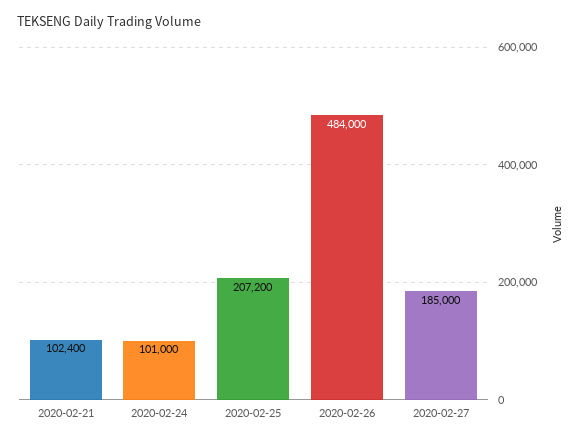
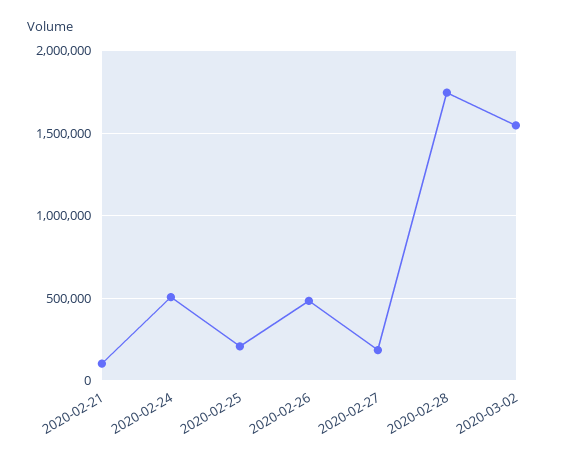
2020-02-24: 101000 -> 500000
2020-02-28: none -> 1750000
2020-03-02: none -> 1550000

